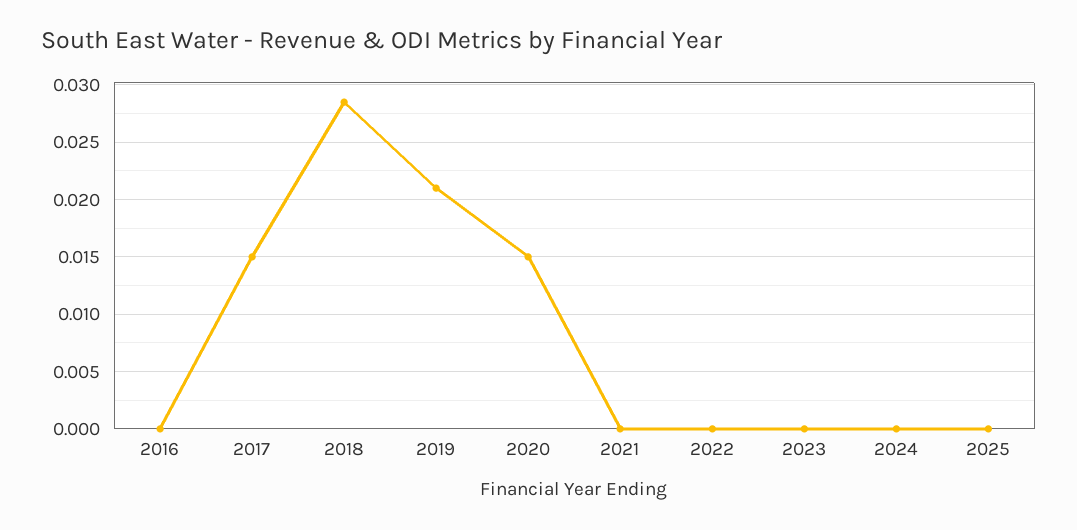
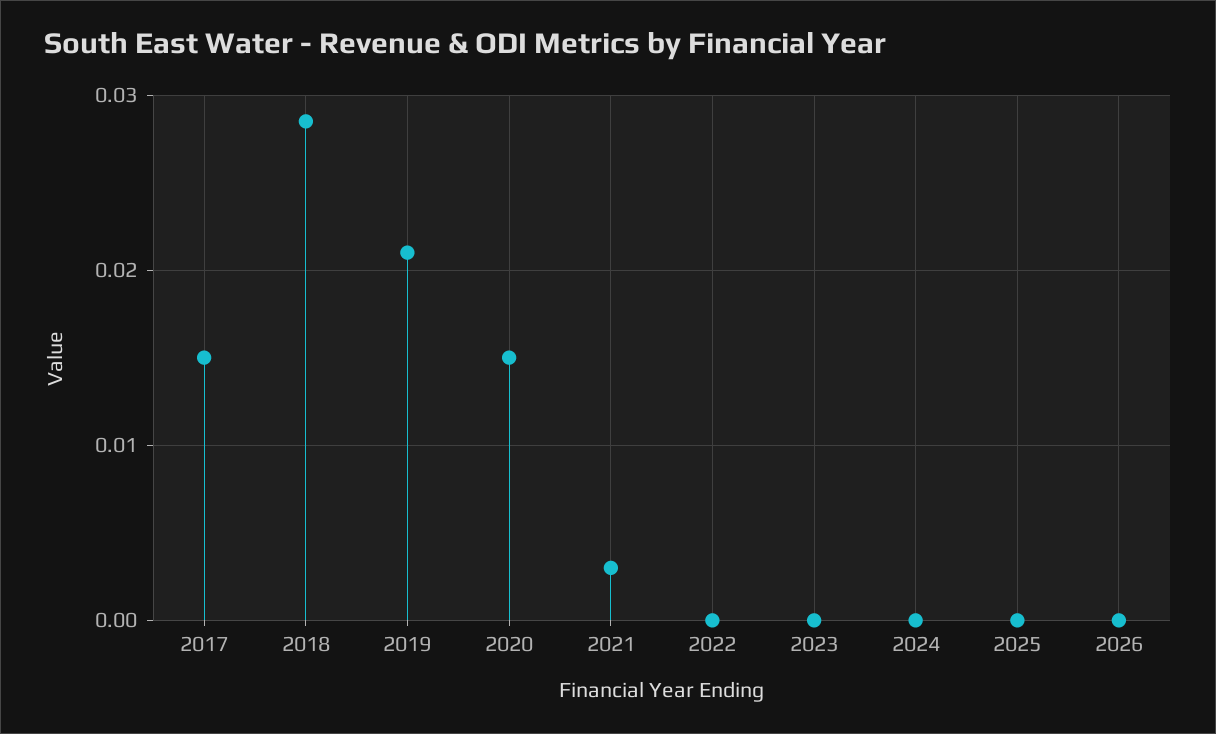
2016: 0 -> none
2021: 0 -> 0.003
2026: none -> 0

